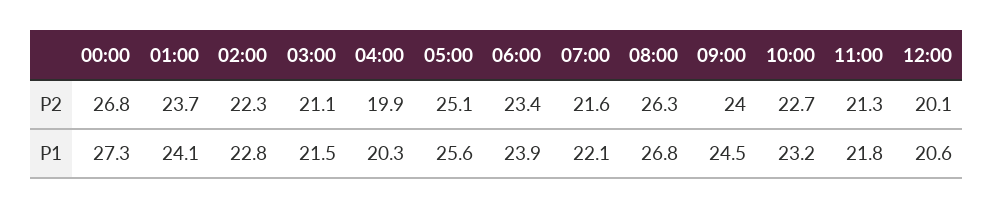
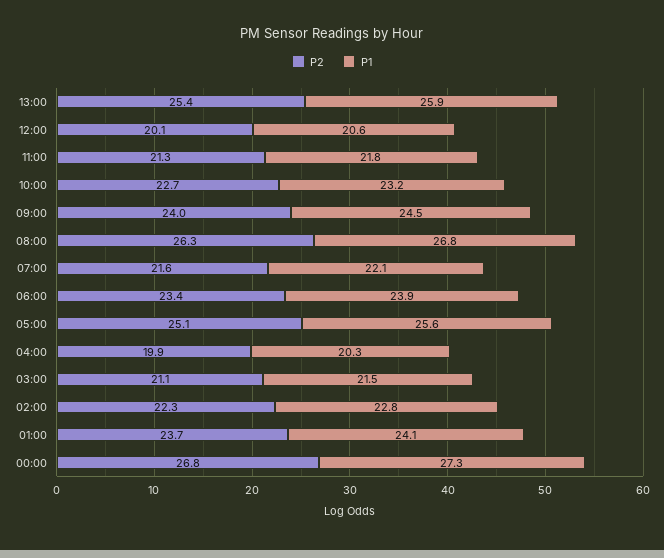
P2, 13:00: none -> 25.4
P1, 13:00: none -> 25.9

